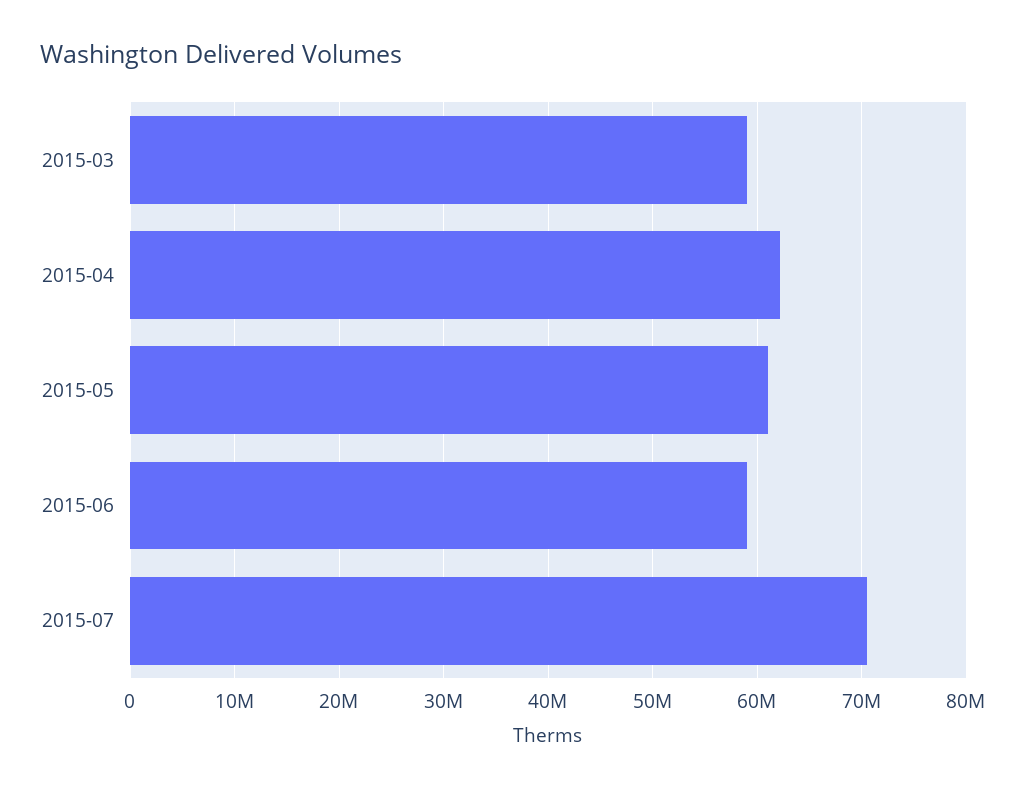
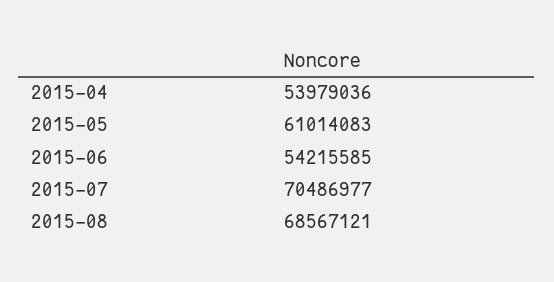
2015-03: 59000000 -> none
2015-04: 62000000 -> 53979036
2015-06: 59000000 -> 54215585
2015-08: none -> 68567121

